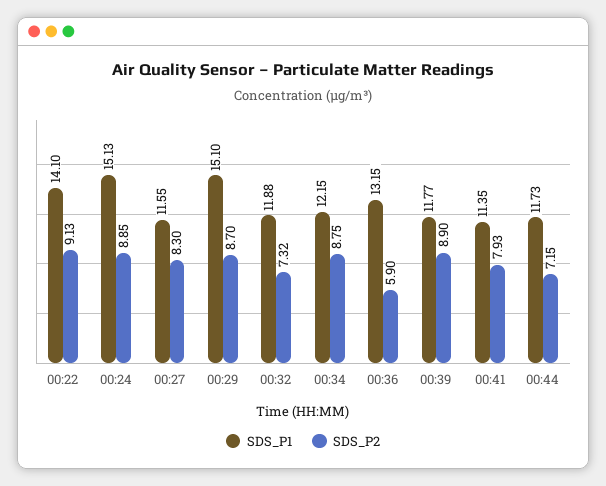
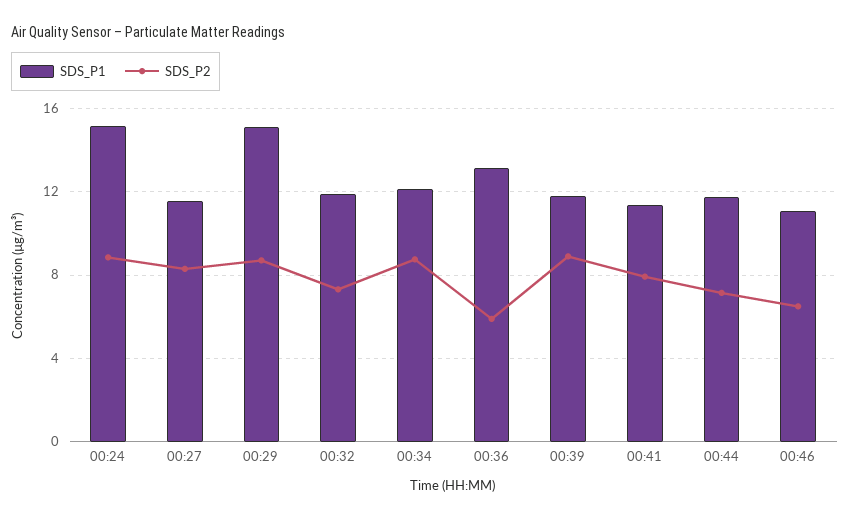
SDS_P1, 00:22: 14.1 -> none
SDS_P2, 00:22: 9.13 -> none
SDS_P1, 00:46: none -> 11
SDS_P2, 00:46: none -> 6.5

